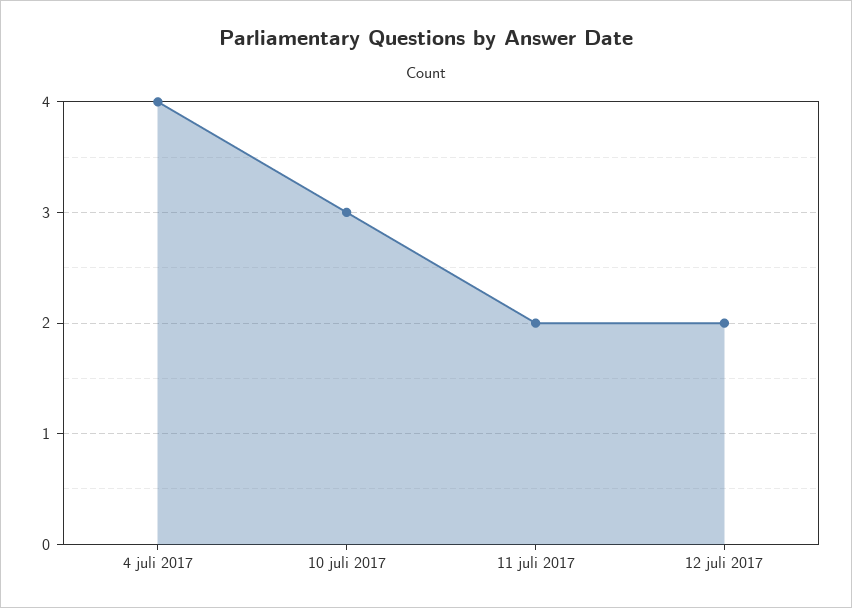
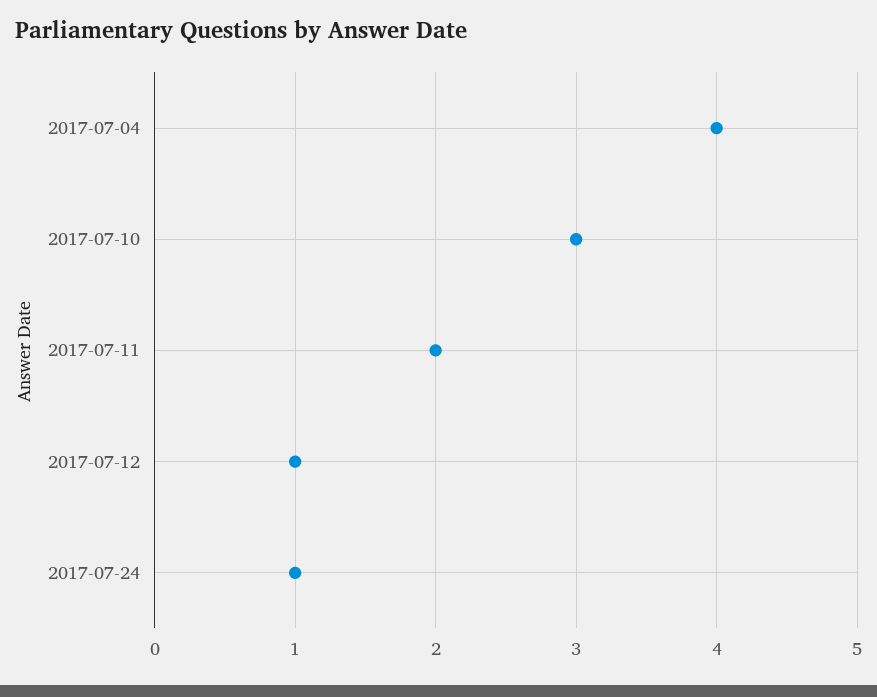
12 juli 2017: 2 -> 1
2017-07-24: none -> 1

